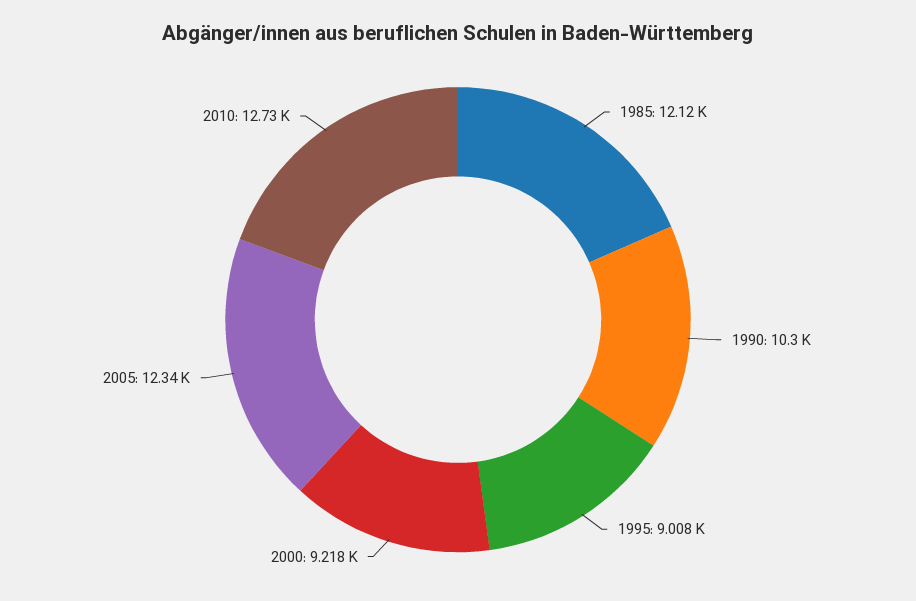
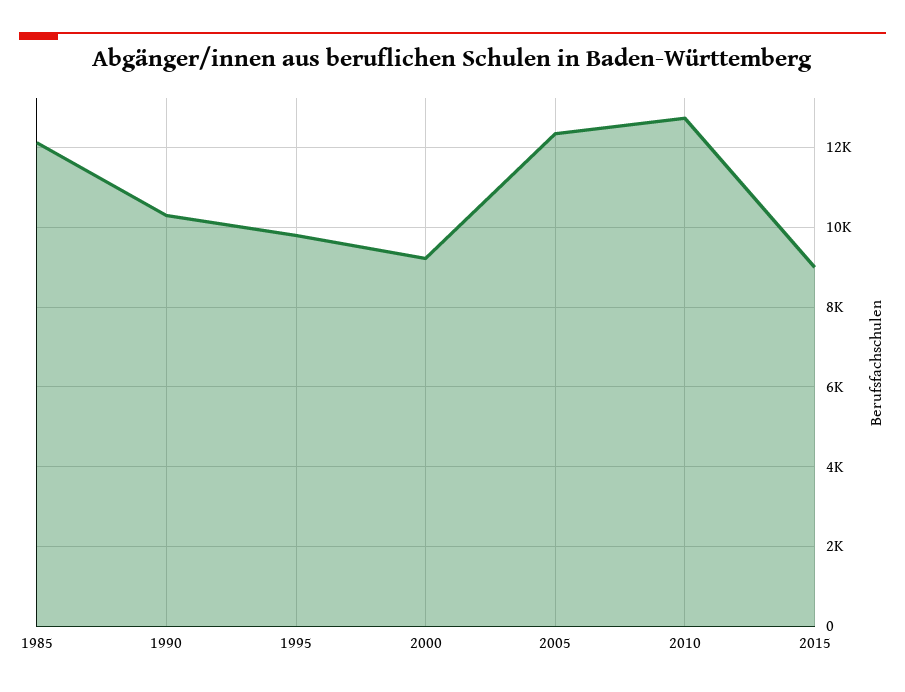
1995: 9008 -> 9800
2015: none -> 9000

